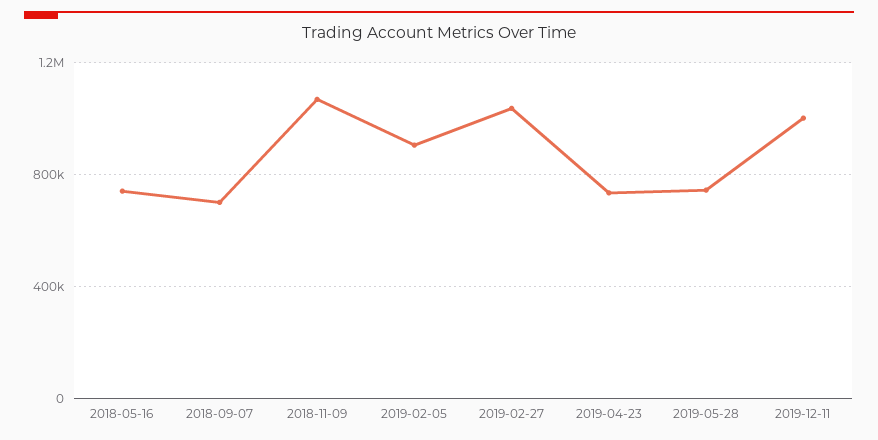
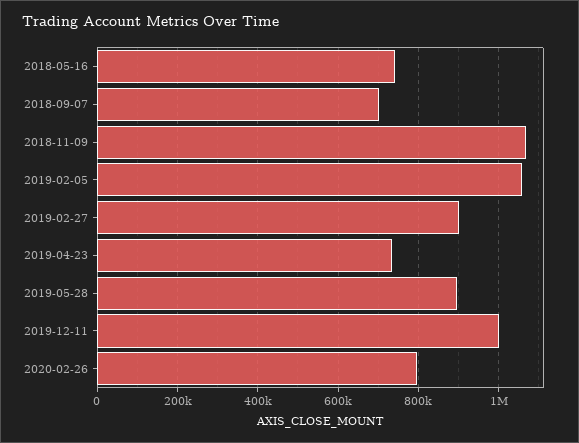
2019-02-05: 900000 -> 1060000
2019-02-27: 1050000 -> 900000
2019-05-28: 750000 -> 900000
2020-02-26: none -> 800000

